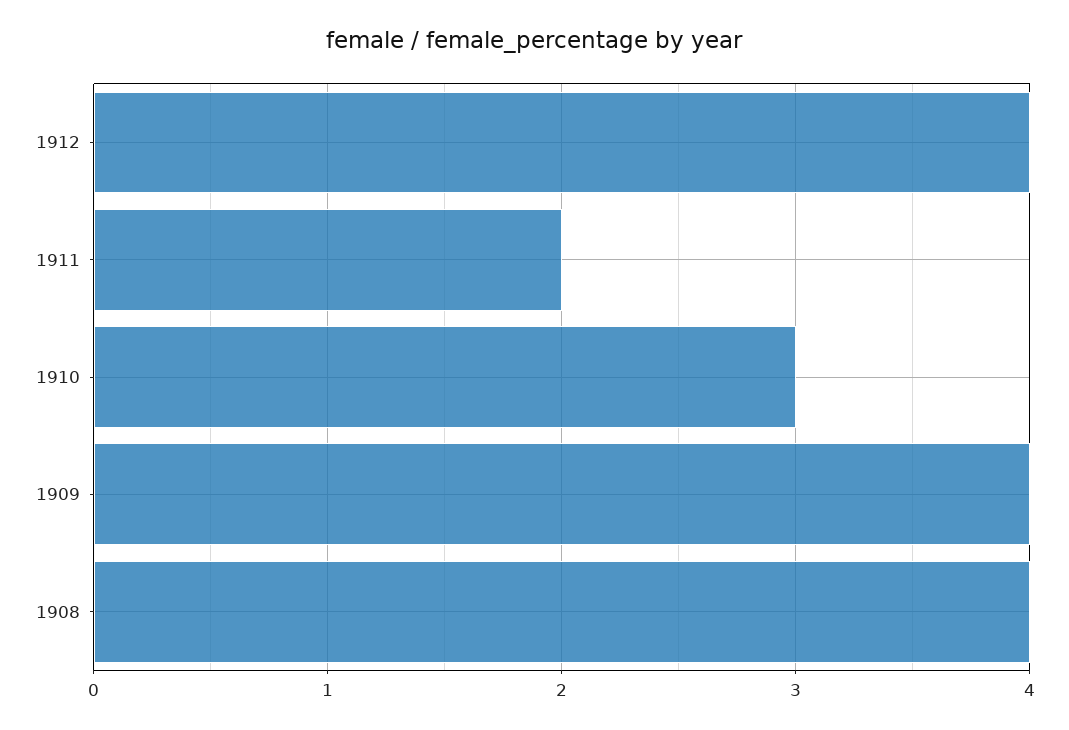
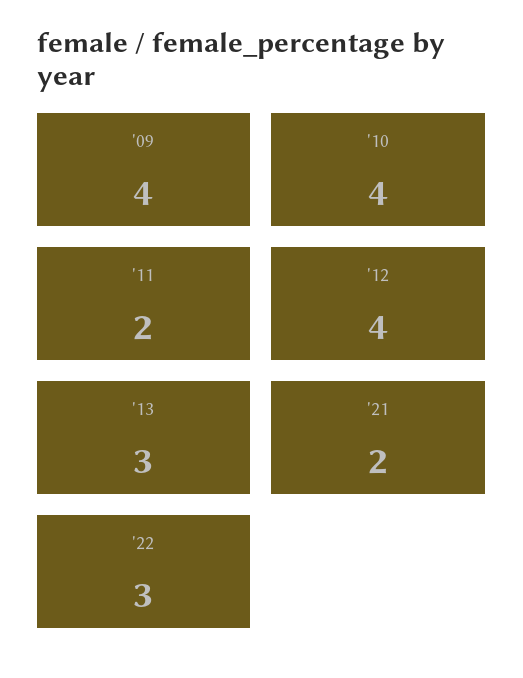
1910: 3 -> 4
1908: 4 -> none
'13: none -> 3
'21: none -> 2
'22: none -> 3

